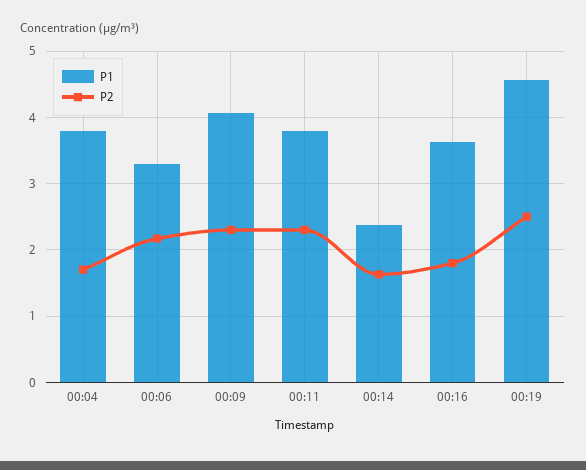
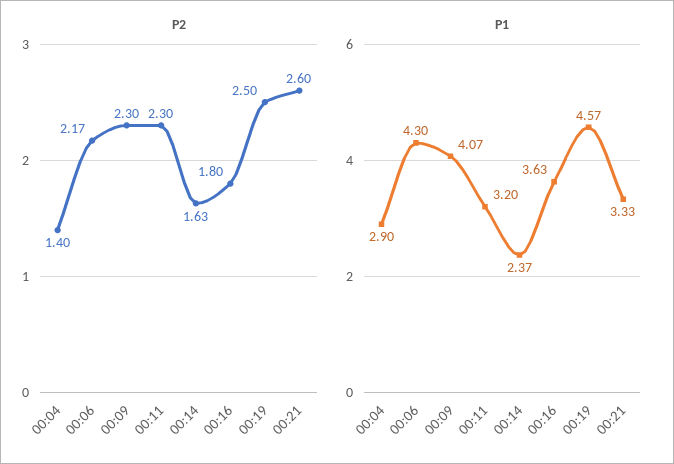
P1, 00:04: 3.8 -> 2.9
P2, 00:04: 1.7 -> 1.4
P1, 00:06: 3.3 -> 4.3
P1, 00:11: 3.8 -> 3.2
P2, 00:21: none -> 2.6
P1, 00:21: none -> 3.33

